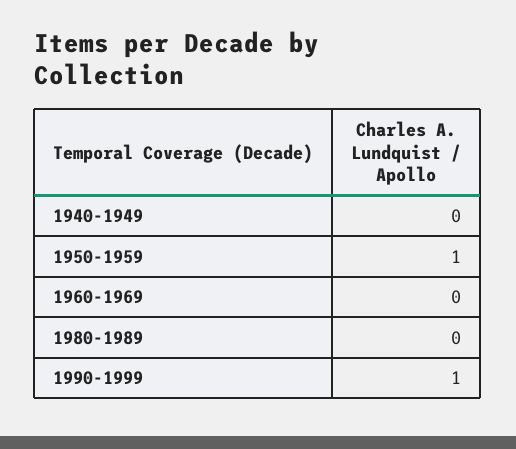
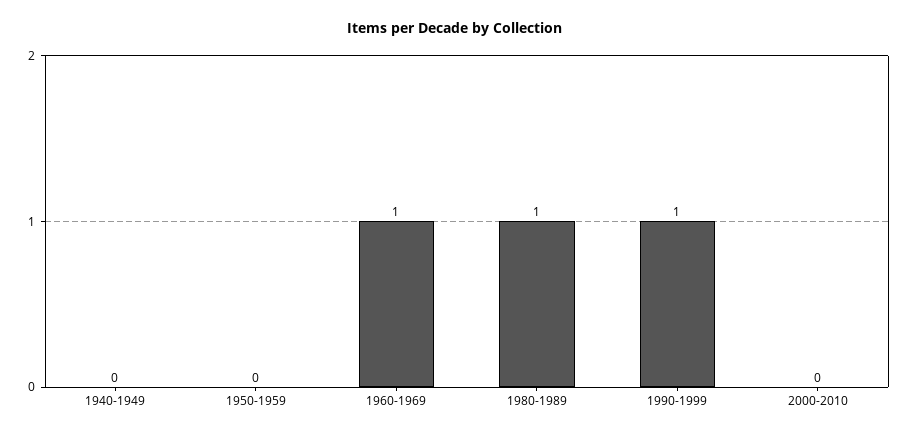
1950-1959: 1 -> 0
1960-1969: 0 -> 1
1980-1989: 0 -> 1
2000-2010: none -> 0

